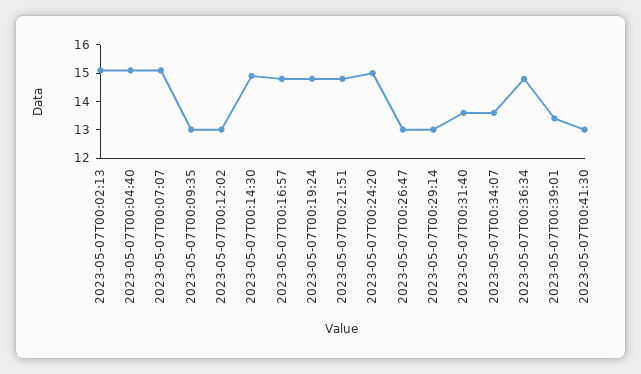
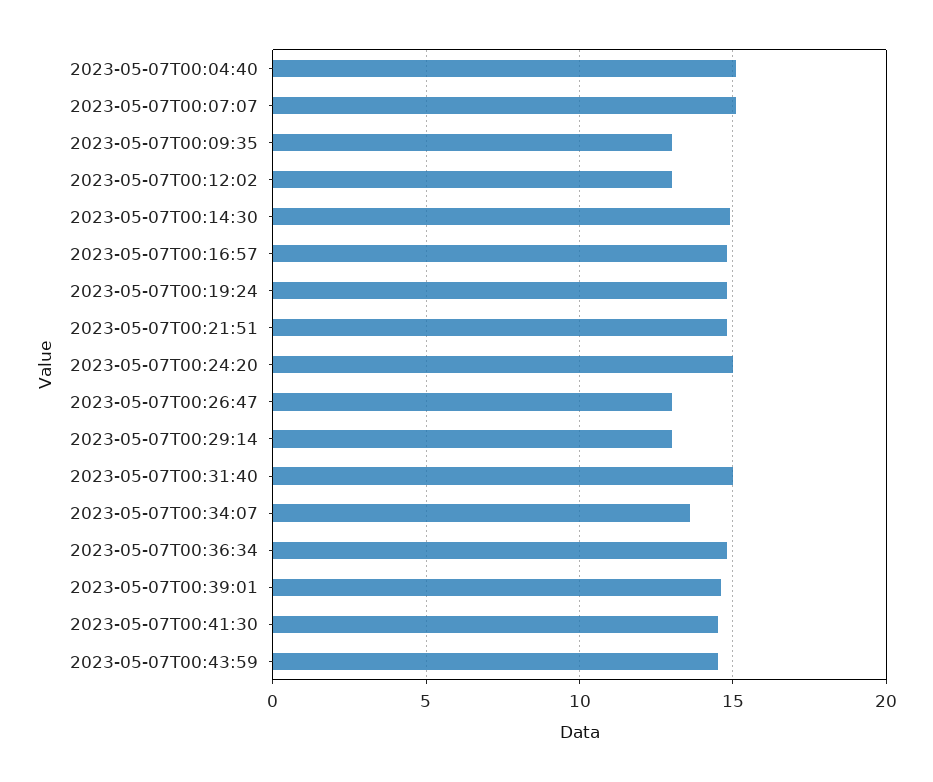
2023-05-07T00:02:13: 15 -> none
2023-05-07T00:31:40: 13.5 -> 15
2023-05-07T00:39:01: 13.5 -> 14.5
2023-05-07T00:41:30: 13 -> 14.5
2023-05-07T00:43:59: none -> 14.5

